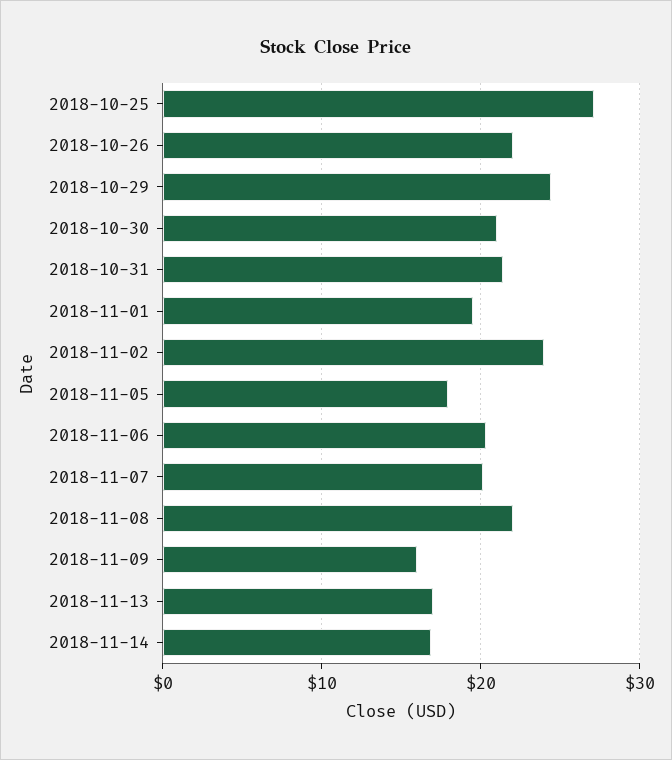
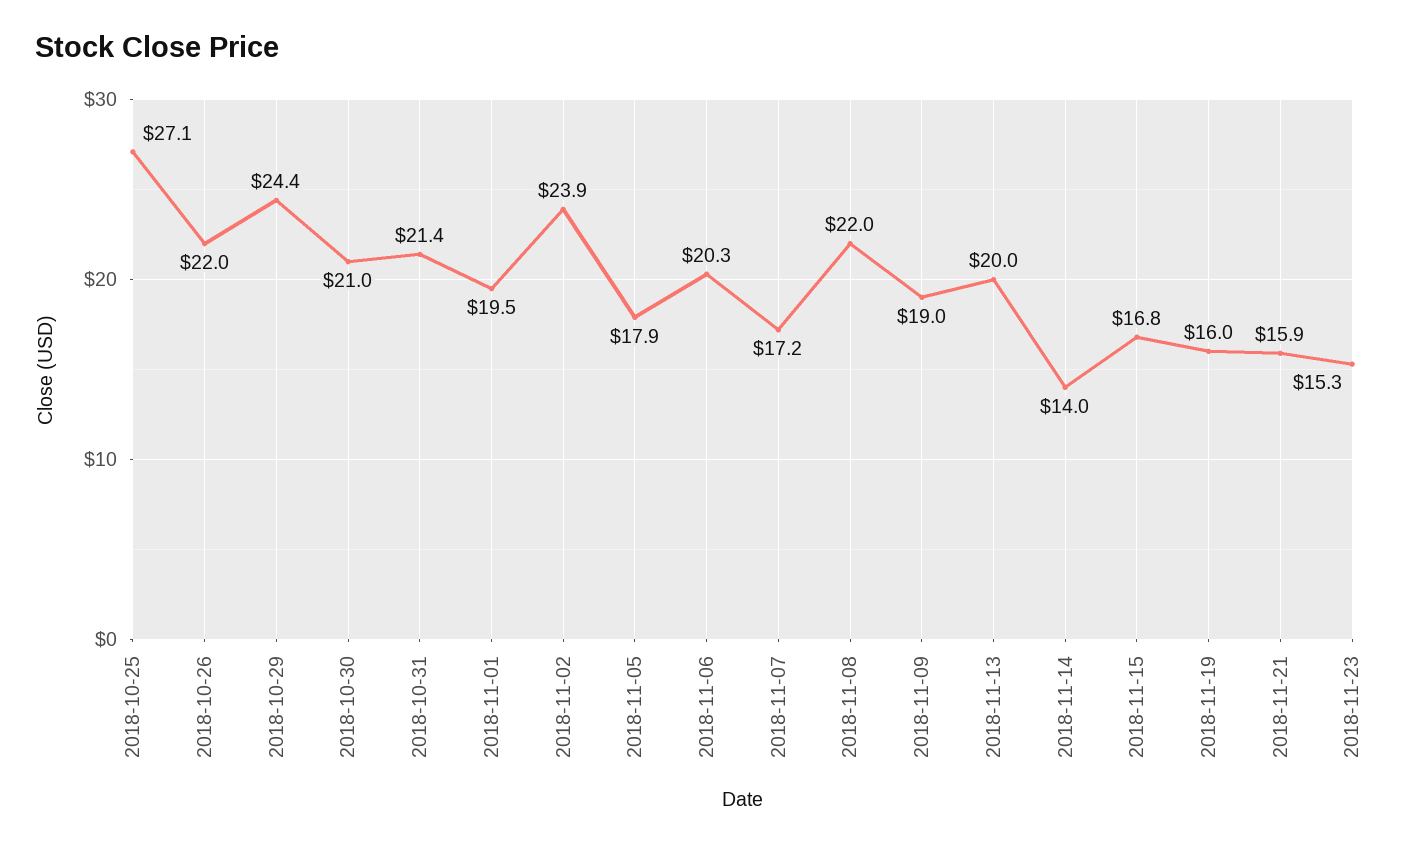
2018-11-07: 20 -> 17.2
2018-11-09: 16 -> 19
2018-11-13: 17 -> 20
2018-11-14: 17 -> 14
2018-11-15: none -> 16.8
2018-11-19: none -> 16
2018-11-21: none -> 15.9
2018-11-23: none -> 15.3

